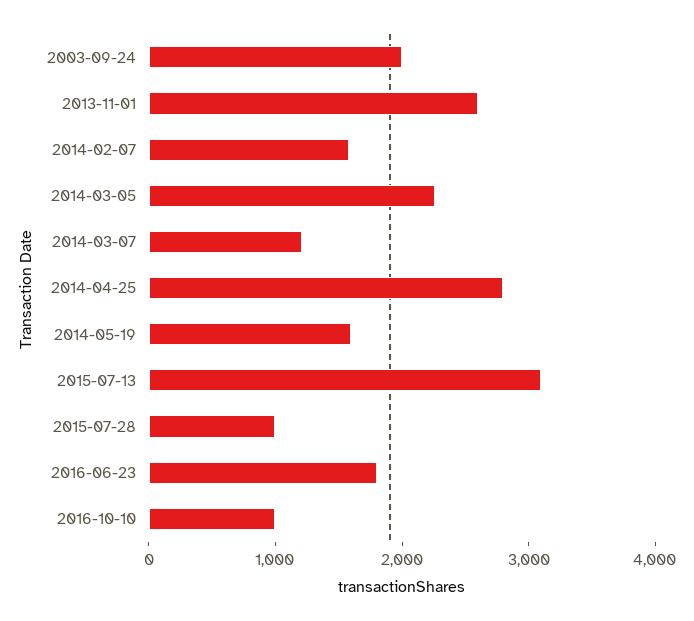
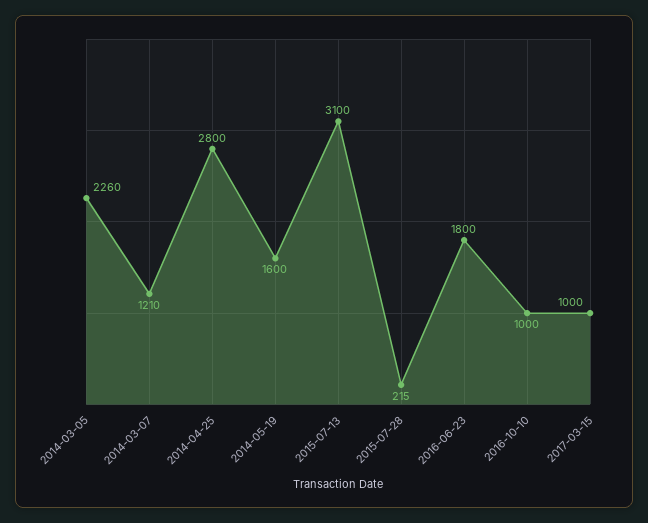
2003-09-24: 2000 -> none
2013-11-01: 2600 -> none
2014-02-07: 1600 -> none
2015-07-28: 1000 -> 215
2017-03-15: none -> 1000

